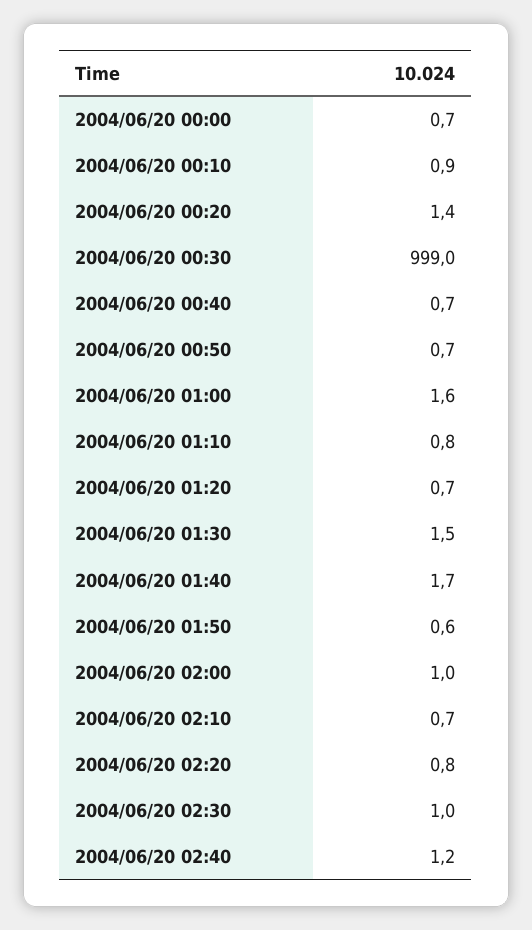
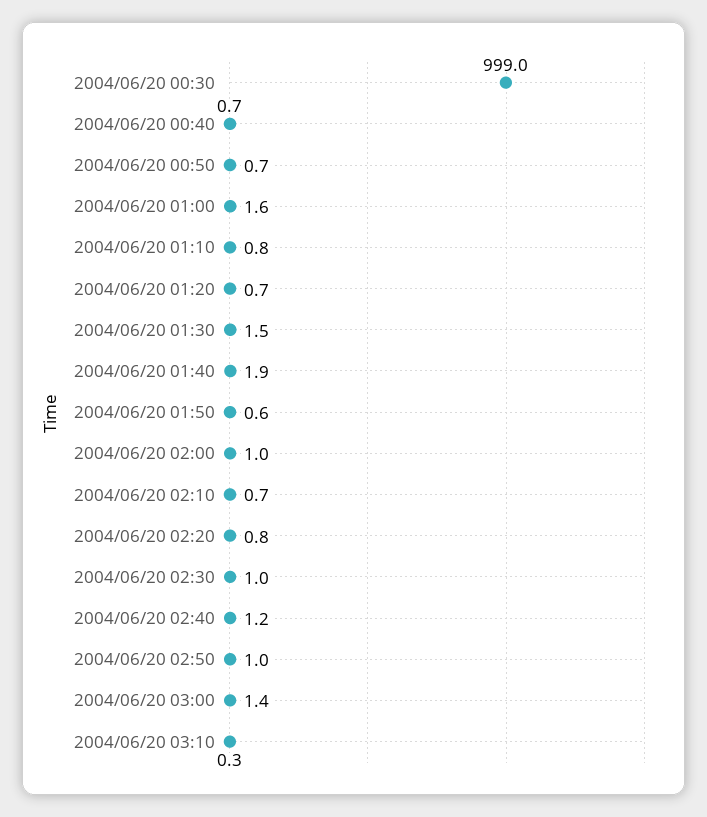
2004/06/20 00:00: 0.7 -> none
2004/06/20 00:10: 0.9 -> none
2004/06/20 00:20: 1.4 -> none
2004/06/20 01:40: 1.7 -> 1.9
2004/06/20 02:50: none -> 1
2004/06/20 03:00: none -> 1.4
2004/06/20 03:10: none -> 0.3

